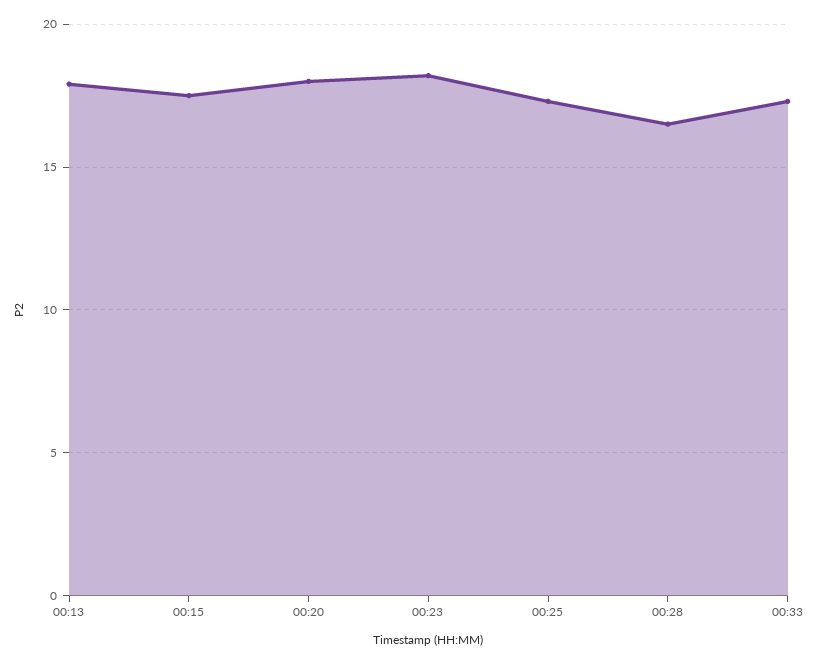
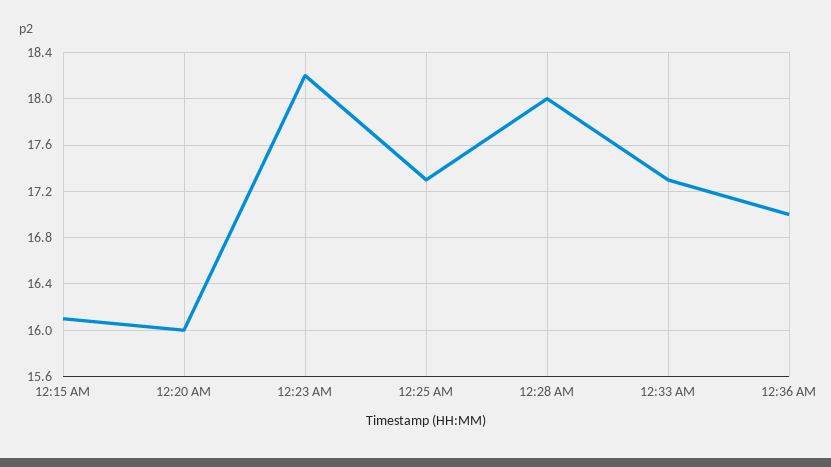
00:13: 18 -> none
00:15: 17.5 -> 16.1
00:20: 18 -> 16
00:28: 16.5 -> 18
12:36 AM: none -> 17

